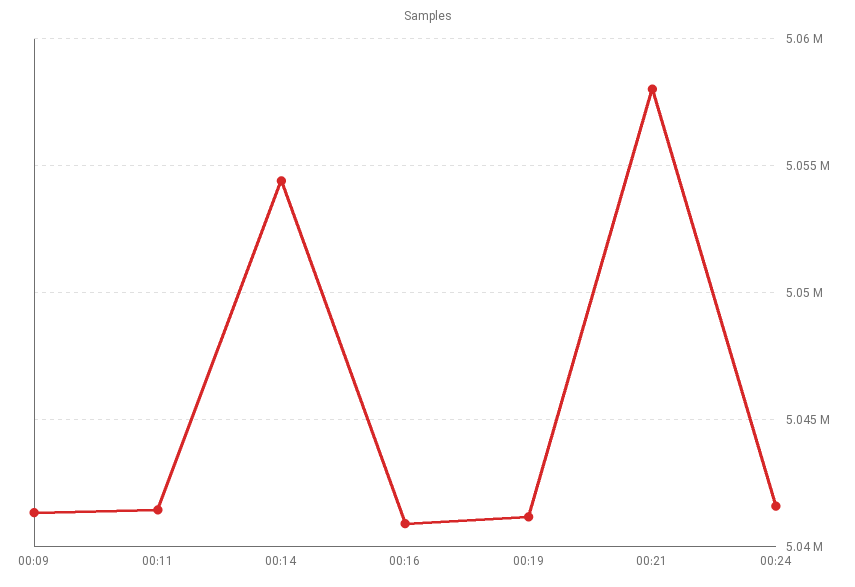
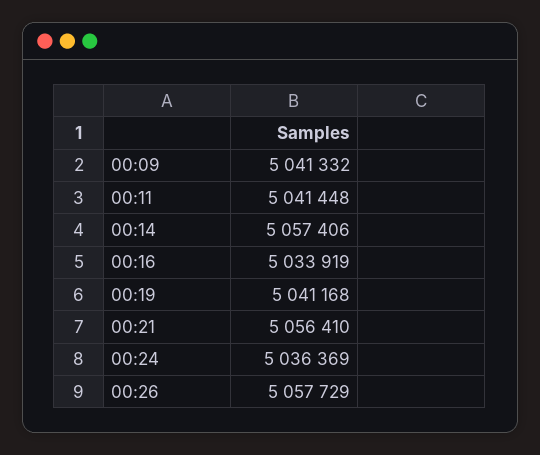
00:14: 5054500 -> 5057406
00:16: 5041000 -> 5033919
00:21: 5058000 -> 5056410
00:24: 5041500 -> 5036369
00:26: none -> 5057729

